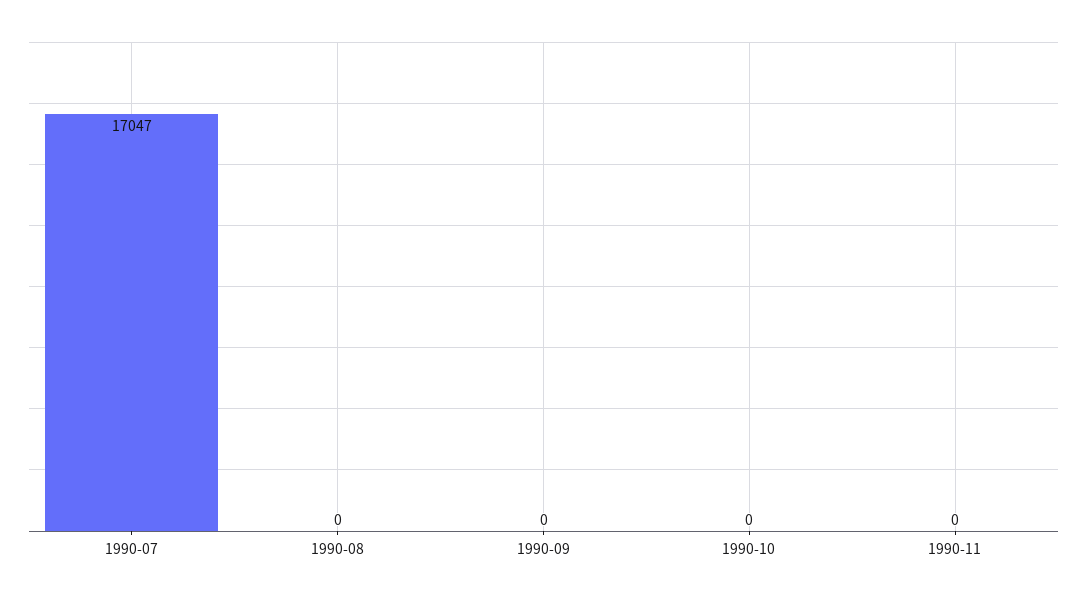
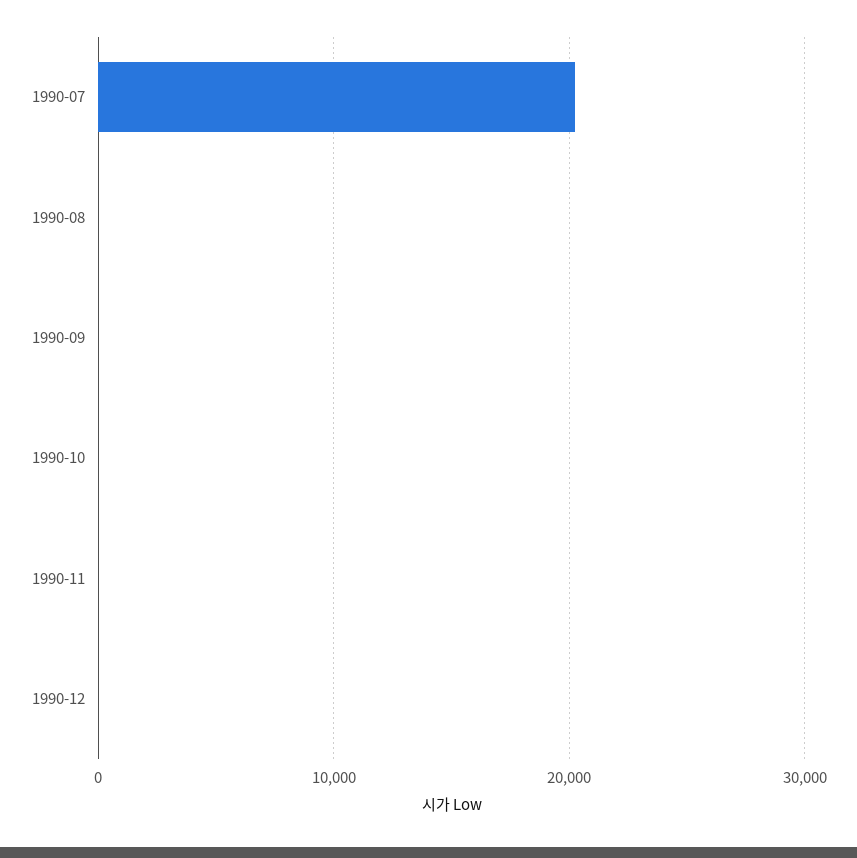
1990-07: 17047 -> 20000
1990-12: none -> 0

